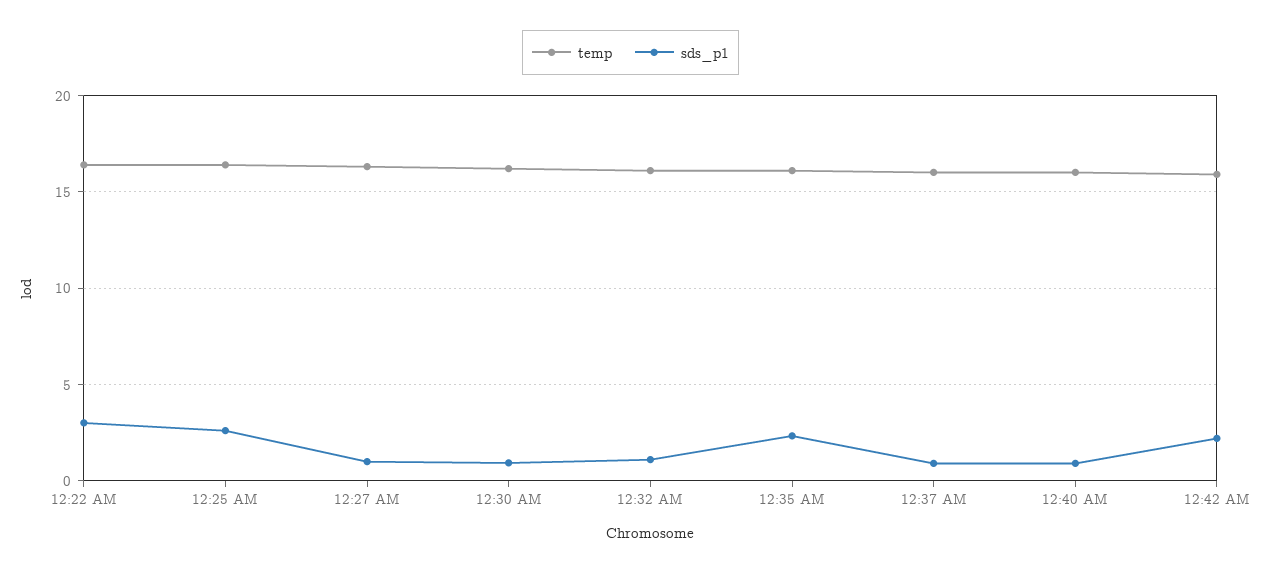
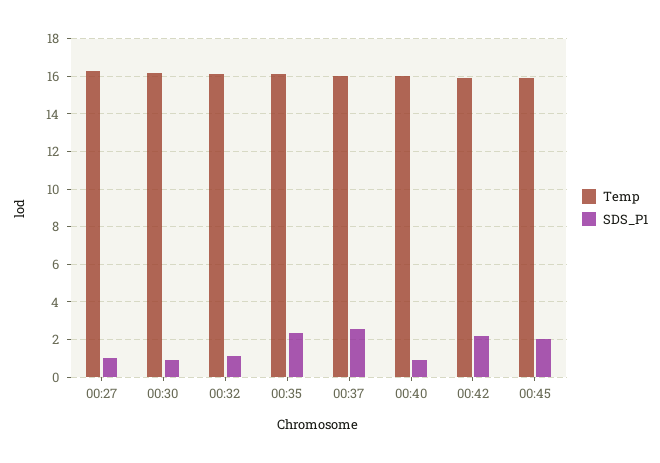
temp, 12:22 AM: 16.5 -> none
sds_p1, 12:22 AM: 3 -> none
temp, 12:25 AM: 16.5 -> none
sds_p1, 12:25 AM: 2.5 -> none
sds_p1, 12:37 AM: 1 -> 2.5
temp, 00:45: none -> 16
sds_p1, 00:45: none -> 2

